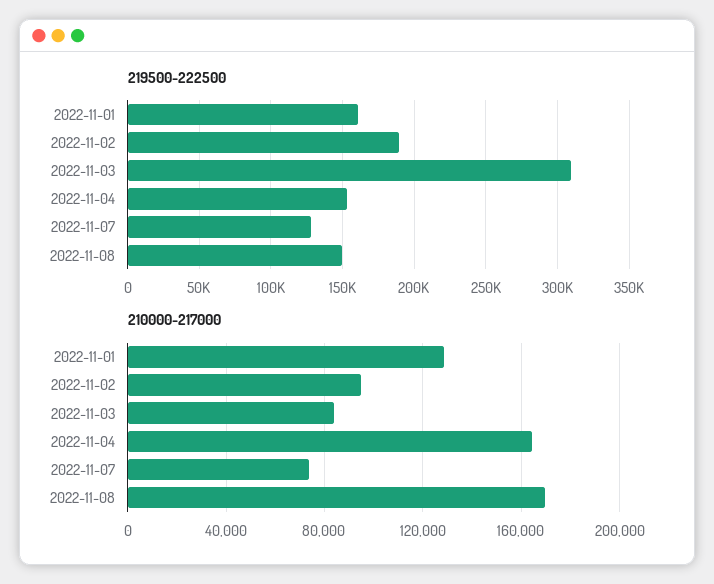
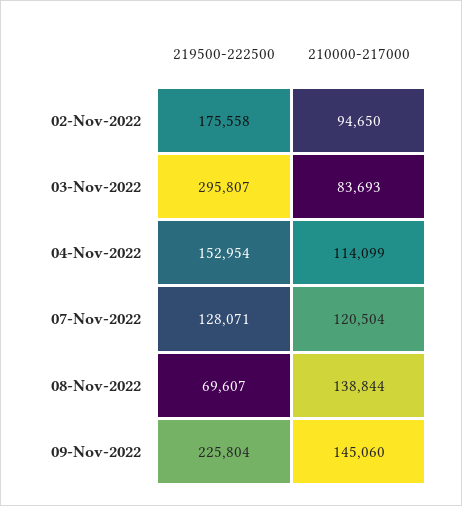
219500-222500, 2022-11-01: 160000 -> none
219500-222500, 2022-11-02: 190000 -> 175558
219500-222500, 2022-11-03: 310000 -> 295807
219500-222500, 2022-11-08: 150000 -> 69607
210000-217000, 2022-11-01: 130000 -> none
210000-217000, 2022-11-04: 165000 -> 114099
210000-217000, 2022-11-07: 75000 -> 120504
210000-217000, 2022-11-08: 170000 -> 138844
219500-222500, 09-Nov-2022: none -> 225804
210000-217000, 09-Nov-2022: none -> 145060

